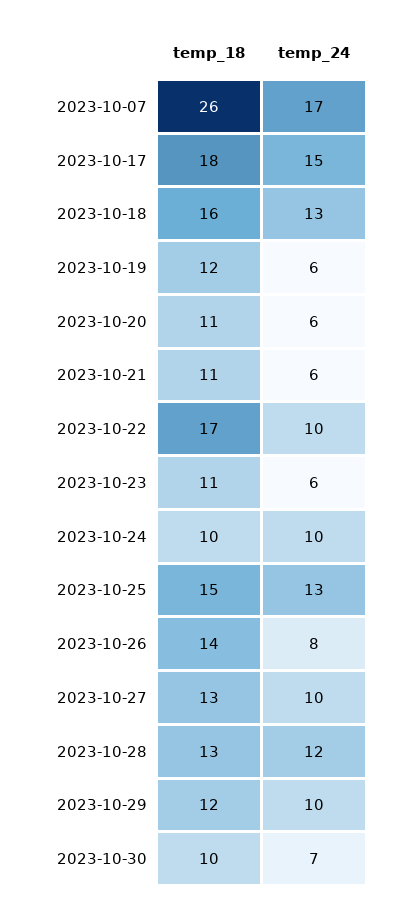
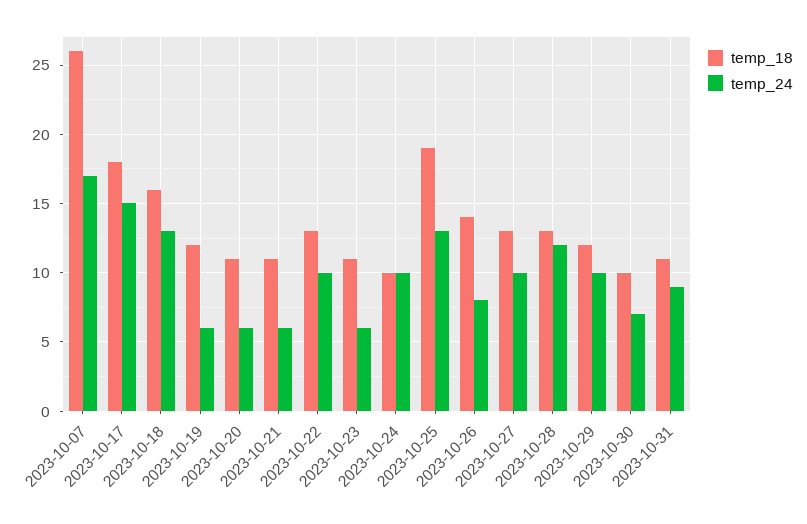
temp_18, 2023-10-22: 17 -> 13
temp_18, 2023-10-25: 15 -> 19
temp_18, 2023-10-31: none -> 11
temp_24, 2023-10-31: none -> 9

